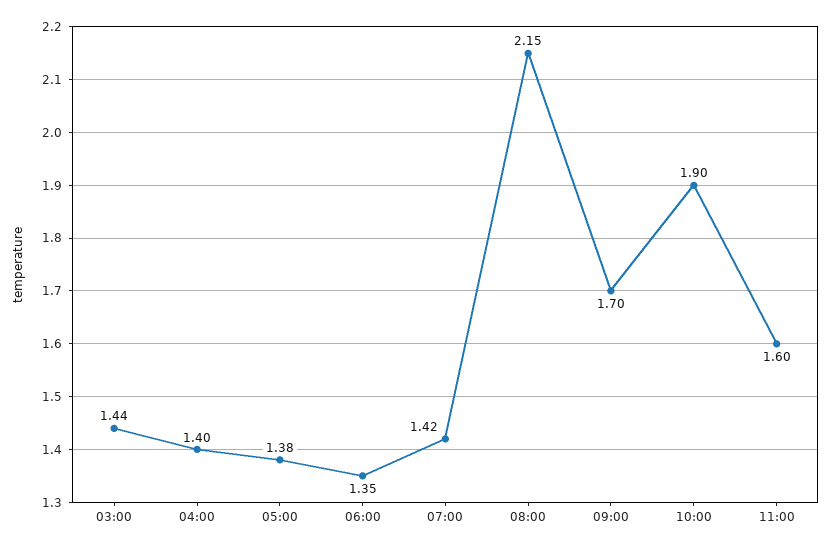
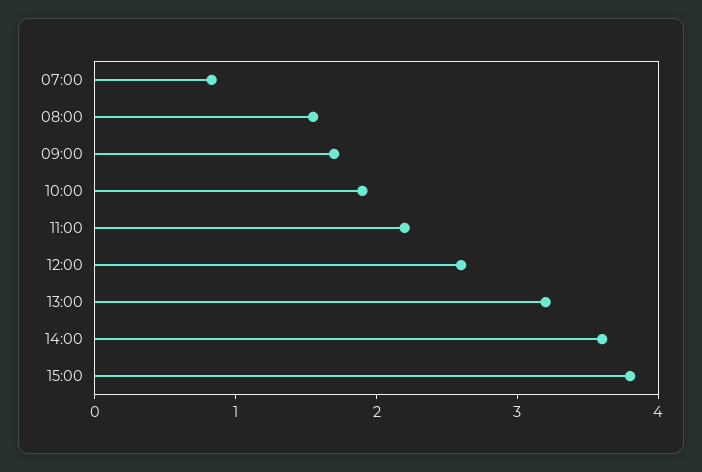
03:00: 1.44 -> none
04:00: 1.4 -> none
05:00: 1.38 -> none
06:00: 1.35 -> none
07:00: 1.42 -> 0.8
08:00: 2.15 -> 1.6
11:00: 1.6 -> 2.2
12:00: none -> 2.6
13:00: none -> 3.2
14:00: none -> 3.6
15:00: none -> 3.8

